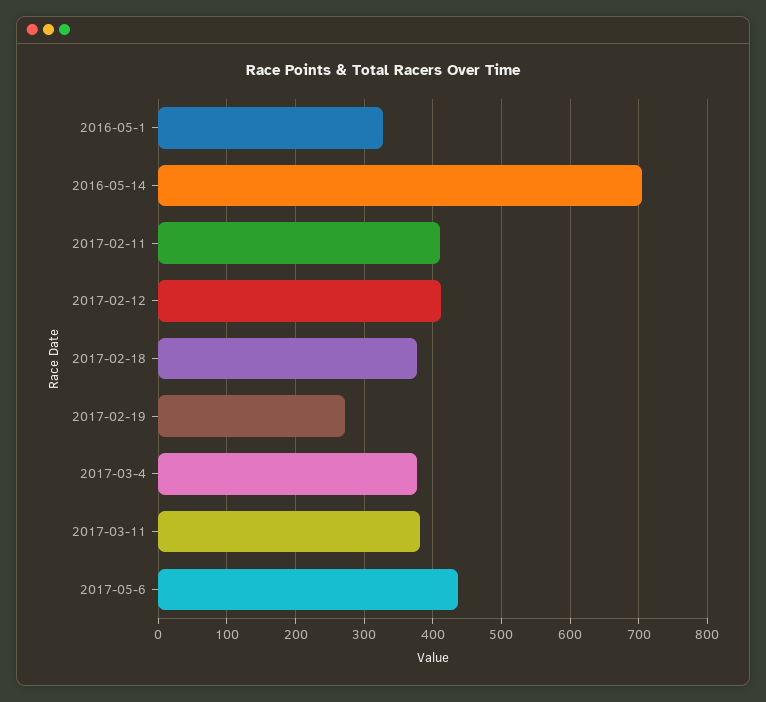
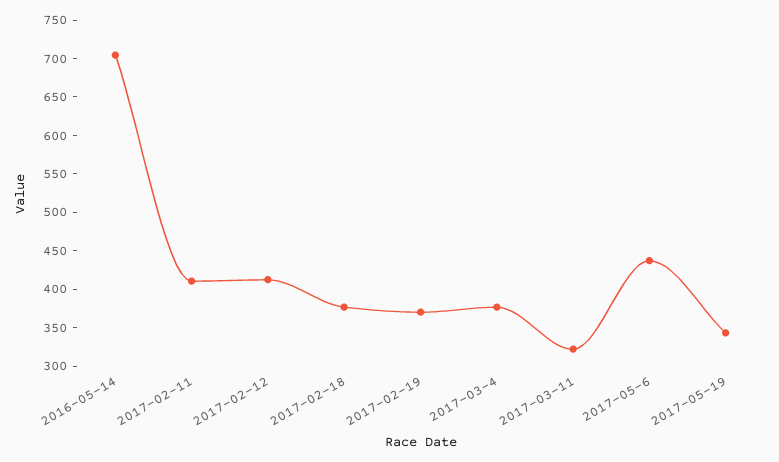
2016-05-1: 330 -> none
2017-02-19: 270 -> 375
2017-03-11: 380 -> 325
2017-05-19: none -> 350

